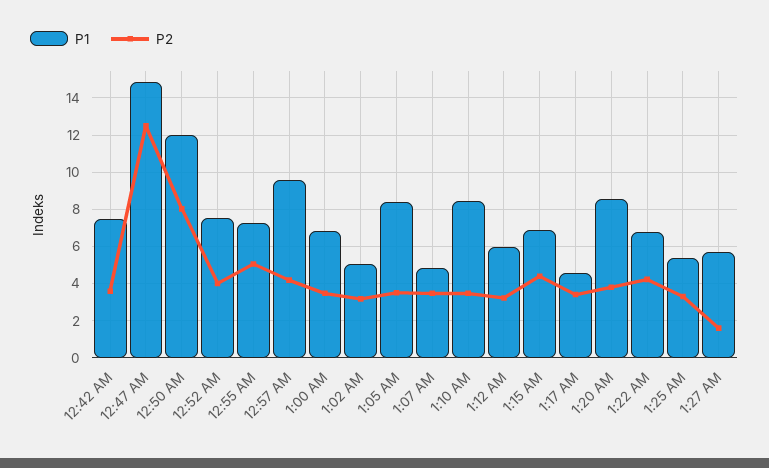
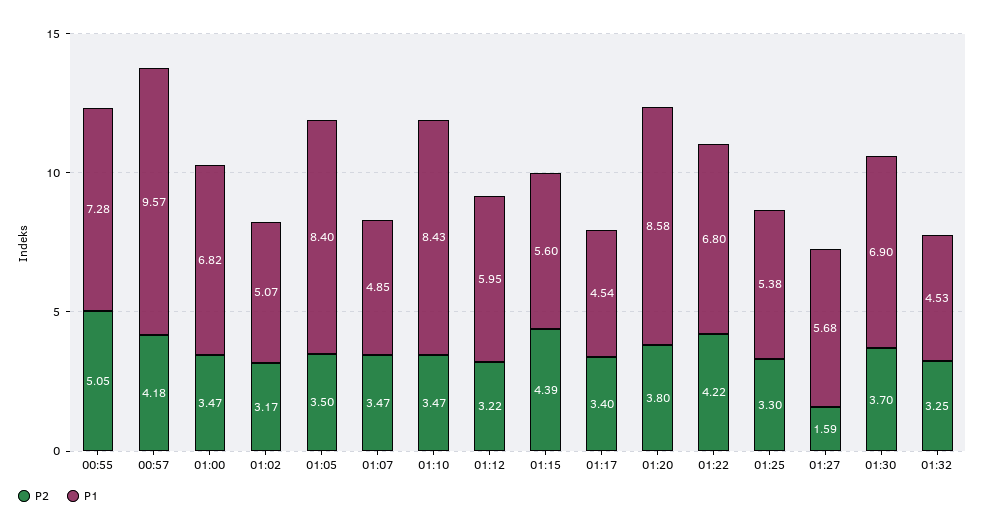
P1, 12:42 AM: 7.5 -> none
P2, 12:42 AM: 3.5 -> none
P1, 12:47 AM: 15 -> none
P2, 12:47 AM: 12.5 -> none
P1, 12:50 AM: 12 -> none
P2, 12:50 AM: 8 -> none
P1, 12:52 AM: 7.5 -> none
P2, 12:52 AM: 4 -> none
P1, 1:15 AM: 7 -> 5.6
P2, 01:30: none -> 3.7
P1, 01:30: none -> 6.9
P2, 01:32: none -> 3.25
P1, 01:32: none -> 4.53

